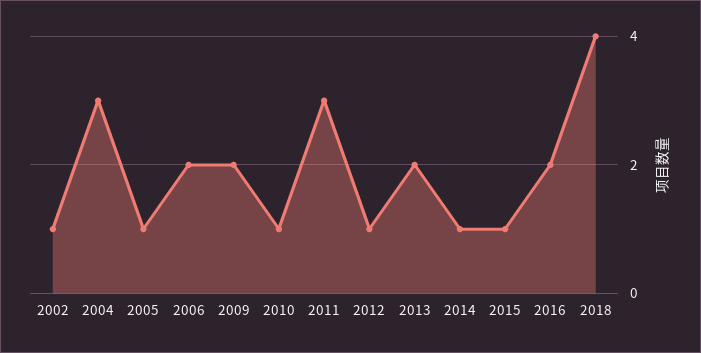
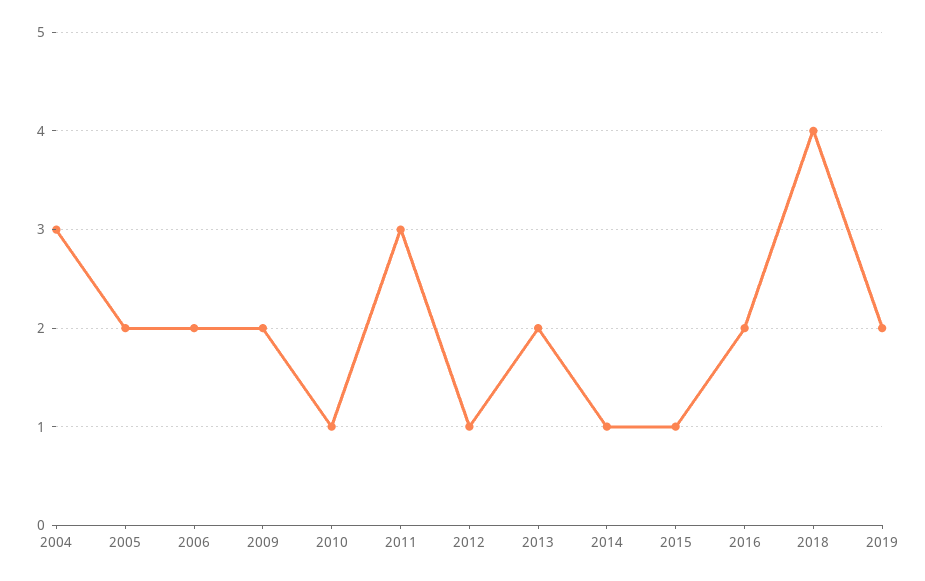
2002: 1 -> none
2005: 1 -> 2
2019: none -> 2

